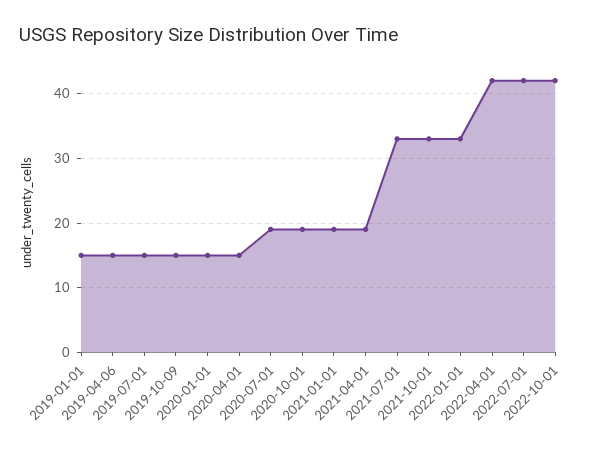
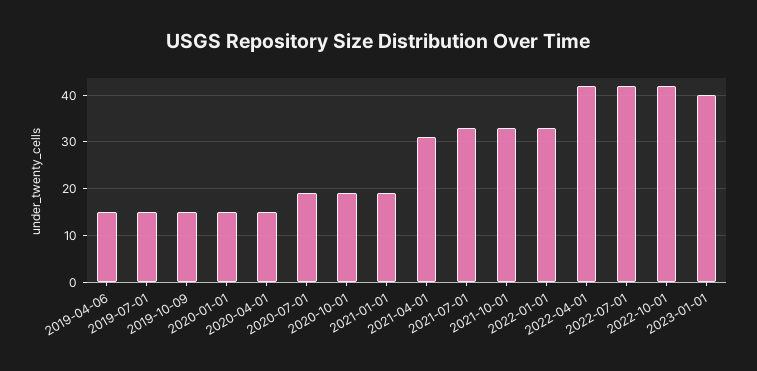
2019-01-01: 15 -> none
2021-04-01: 19 -> 30
2023-01-01: none -> 40

